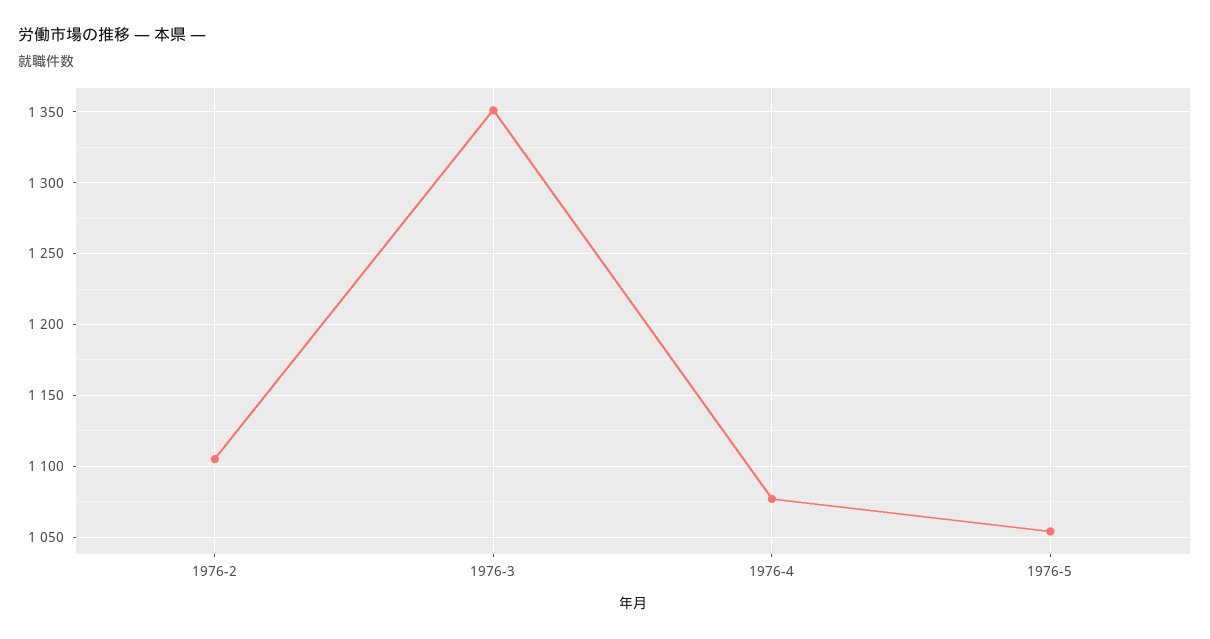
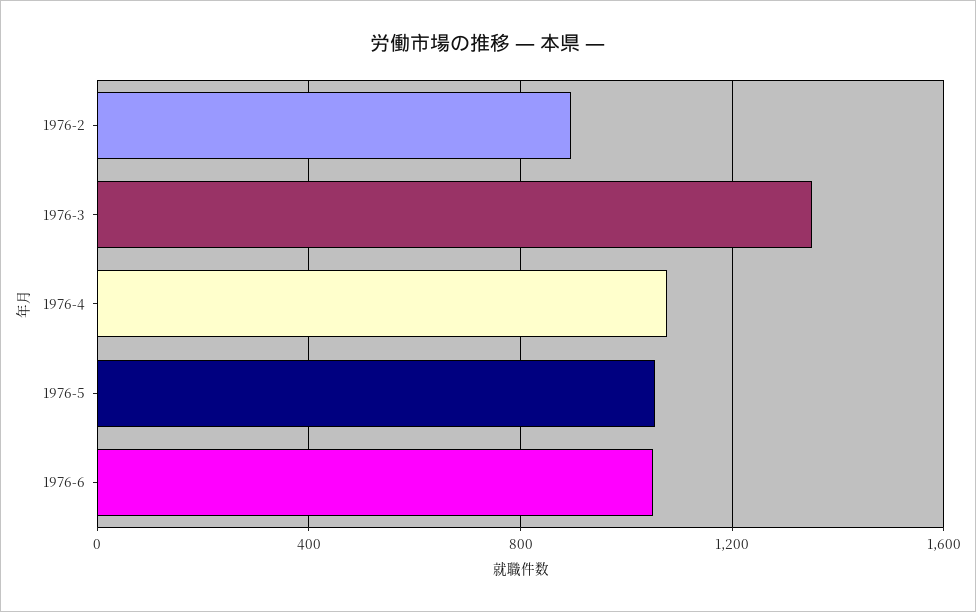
1976-2: 1105 -> 900
1976-6: none -> 1050

